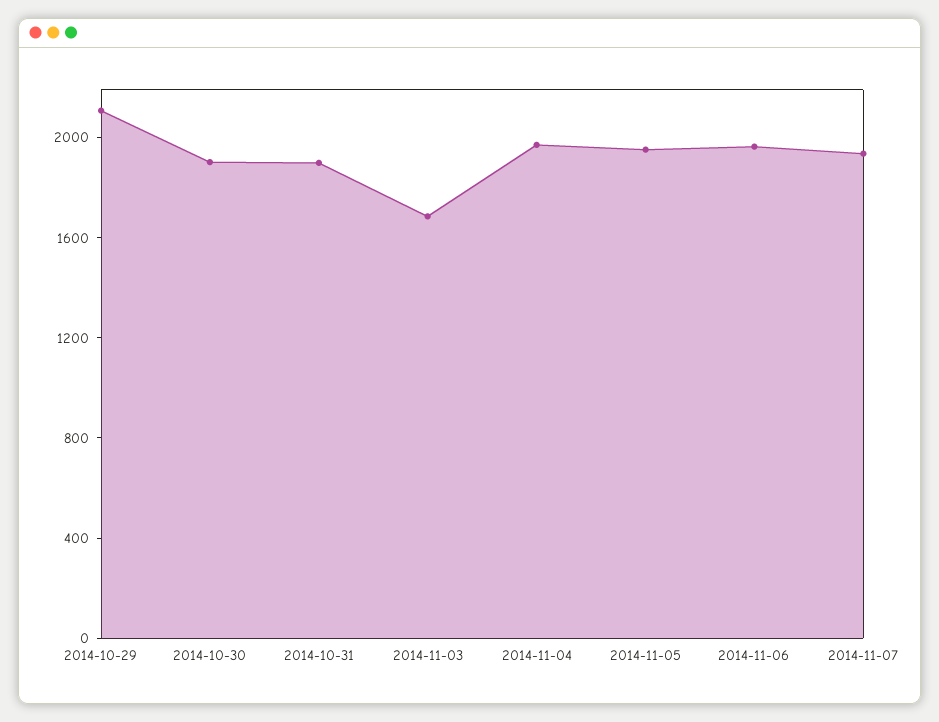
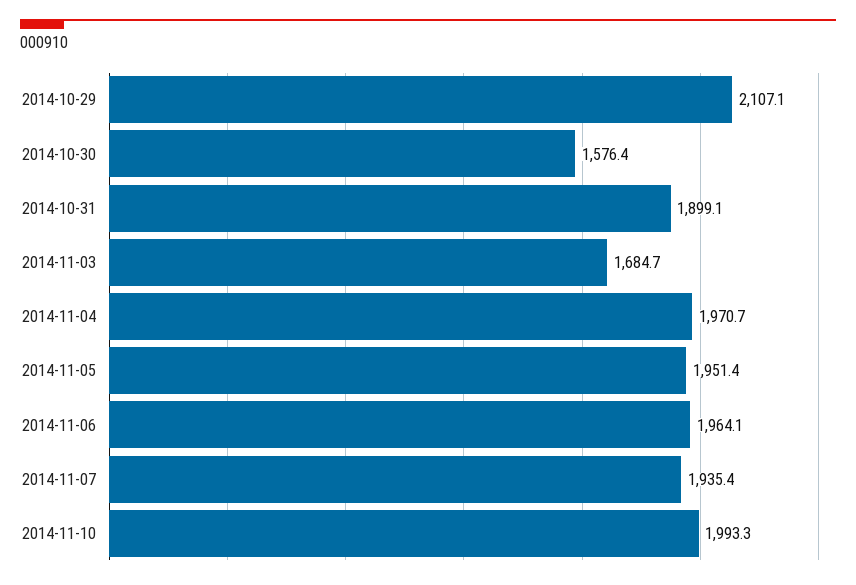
2014-10-30: 1900 -> 1576.4
2014-11-10: none -> 1993.3

